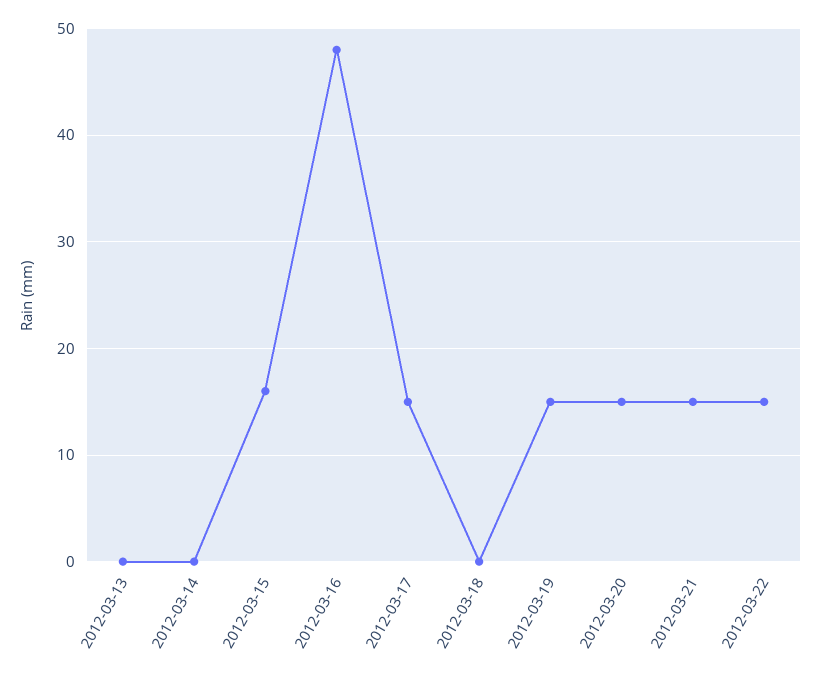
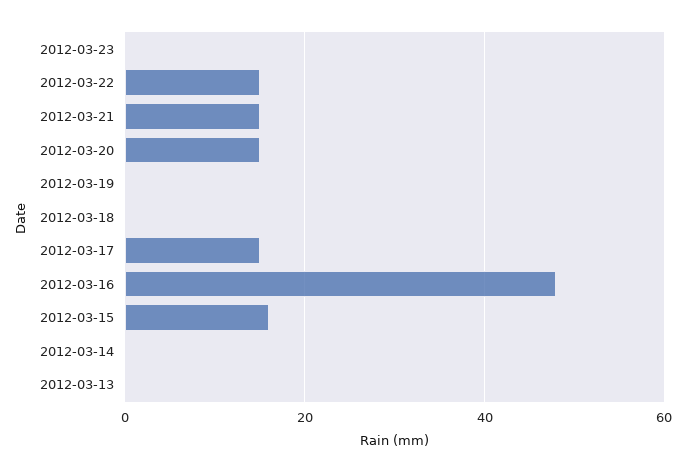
2012-03-19: 15 -> 0
2012-03-23: none -> 0

